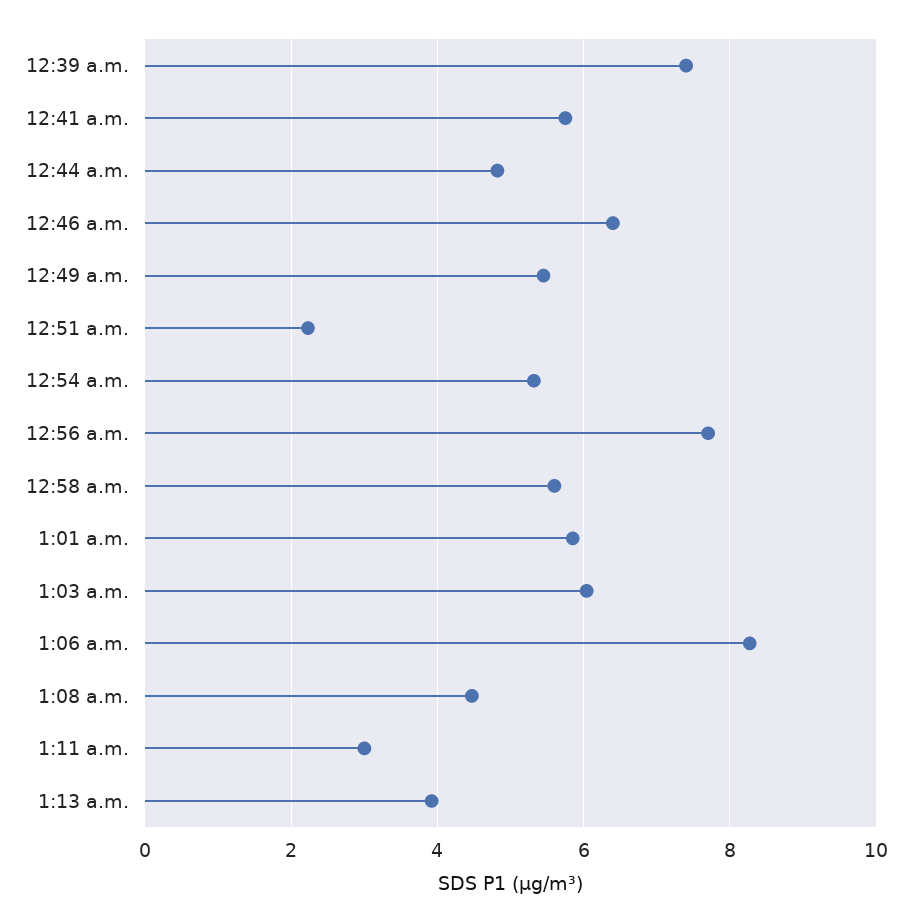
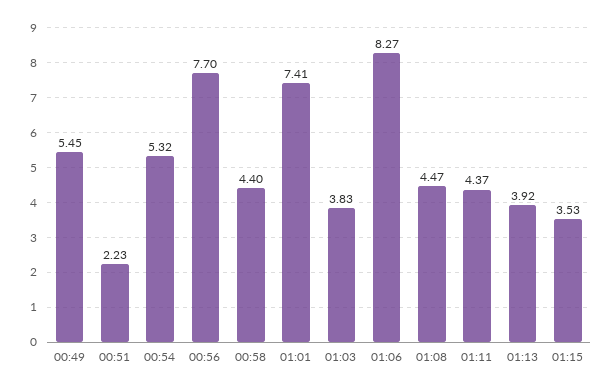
12:39 a.m.: 7.4 -> none
12:41 a.m.: 5.8 -> none
12:44 a.m.: 4.8 -> none
12:46 a.m.: 6.4 -> none
12:58 a.m.: 5.6 -> 4.4
1:01 a.m.: 5.8 -> 7.41
1:03 a.m.: 6 -> 3.83
1:11 a.m.: 3 -> 4.37
01:15: none -> 3.53

